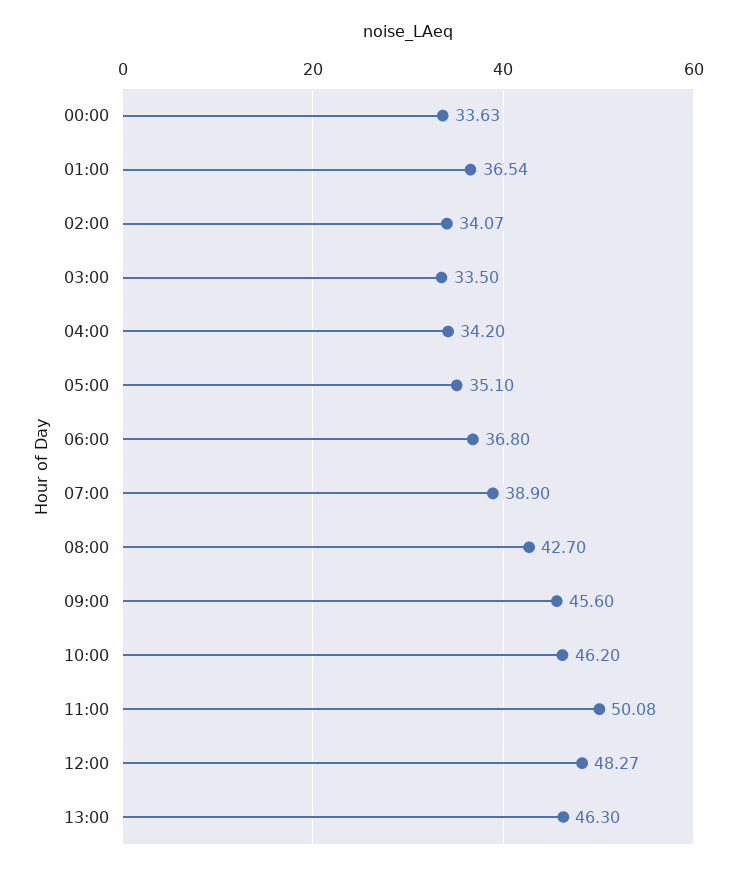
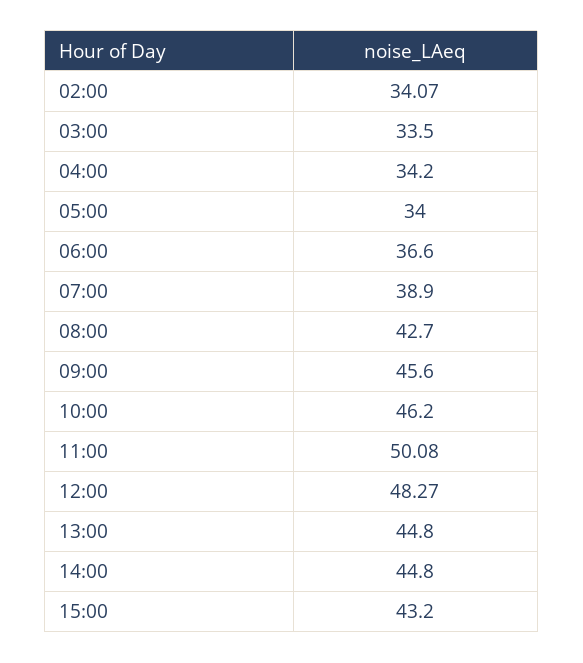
00:00: 33.63 -> none
01:00: 36.54 -> none
05:00: 35.1 -> 34
06:00: 36.8 -> 36.6
13:00: 46.3 -> 44.8
14:00: none -> 44.8
15:00: none -> 43.2

